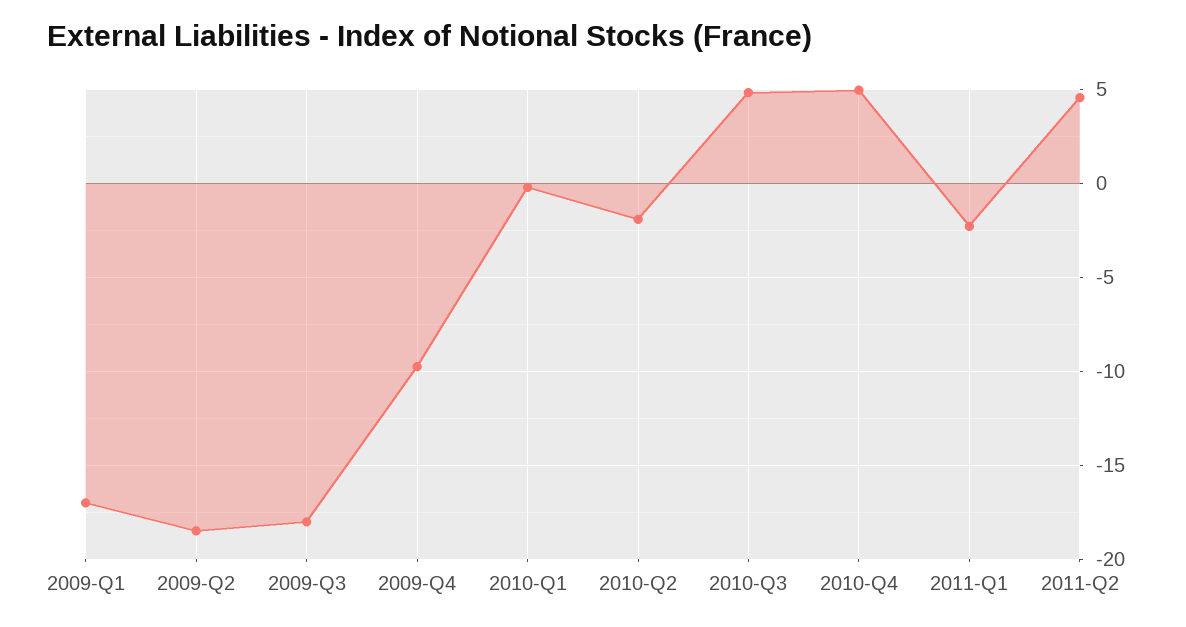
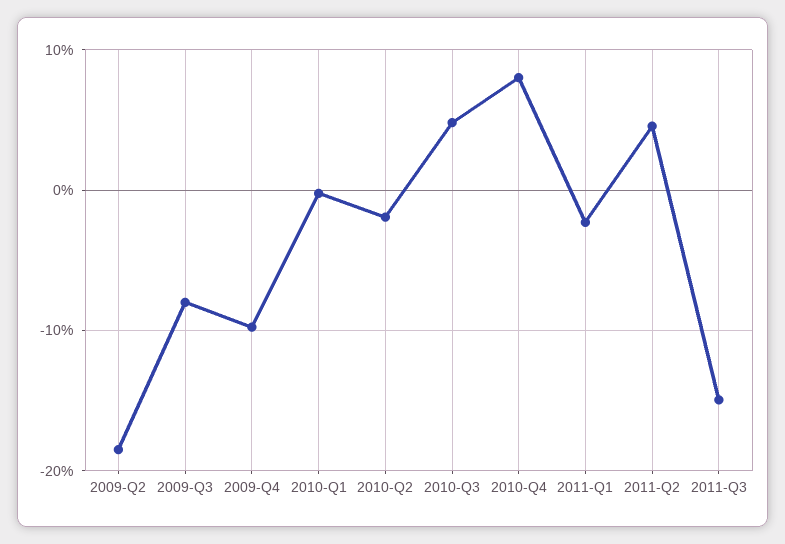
2009-Q1: -17 -> none
2009-Q3: -18 -> -8
2010-Q4: 5 -> 8
2011-Q3: none -> -15

